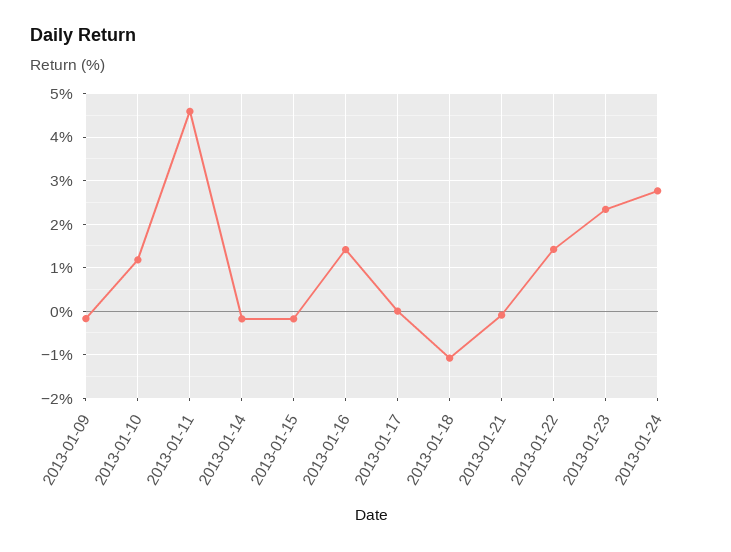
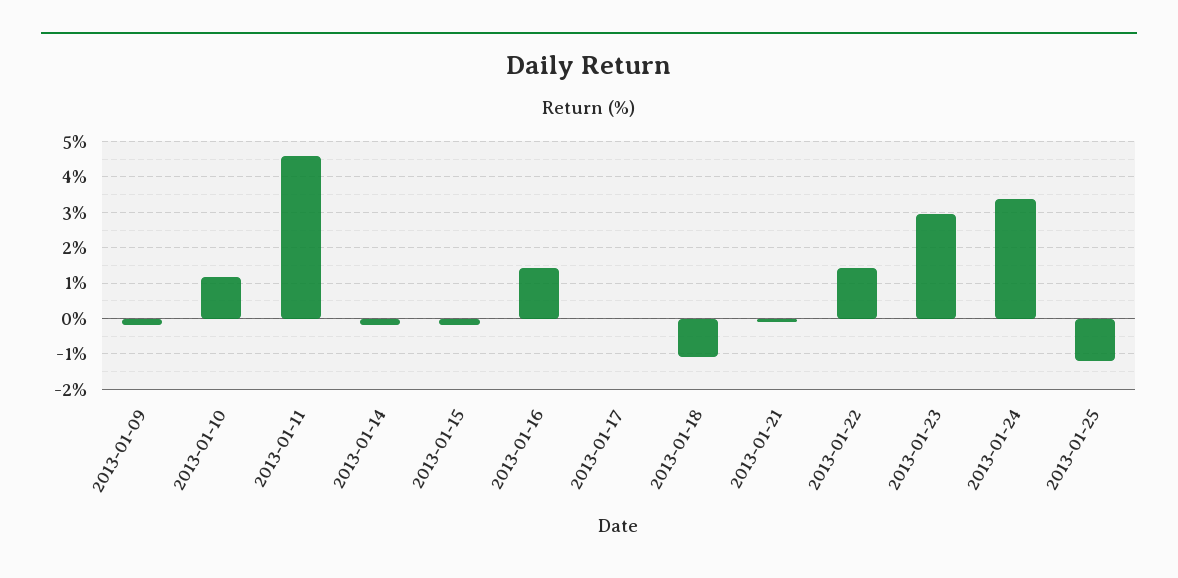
2013-01-23: 2.4 -> 3
2013-01-24: 2.8 -> 3.4
2013-01-25: none -> -1.2

